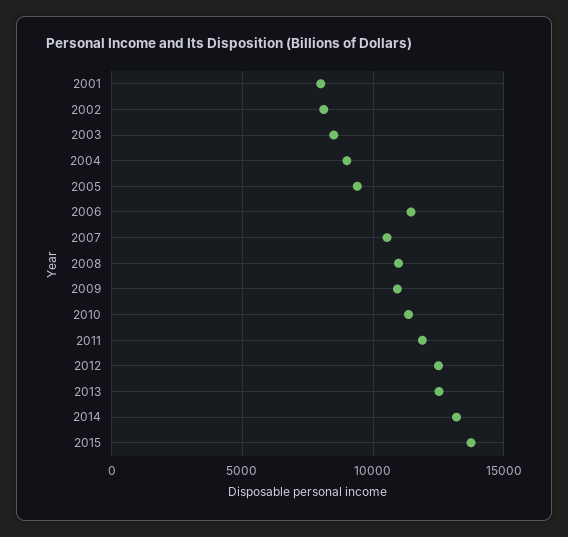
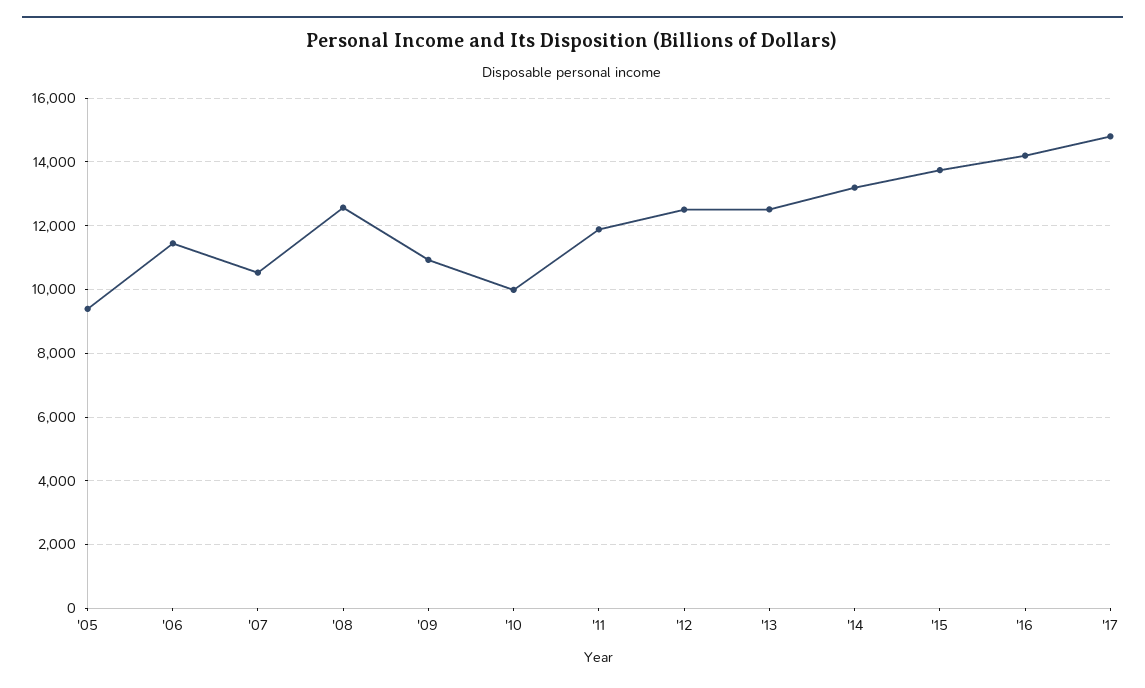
2001: 8000 -> none
2002: 8000 -> none
2003: 8500 -> none
2004: 9000 -> none
2008: 11000 -> 12600
2010: 11500 -> 10000
'16: none -> 14200
'17: none -> 14800

